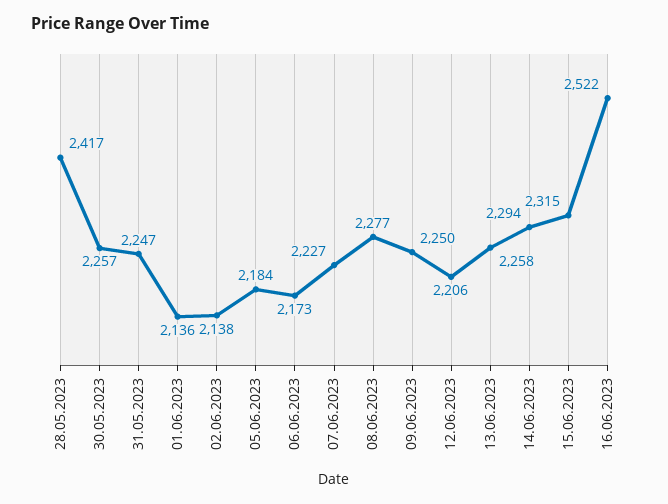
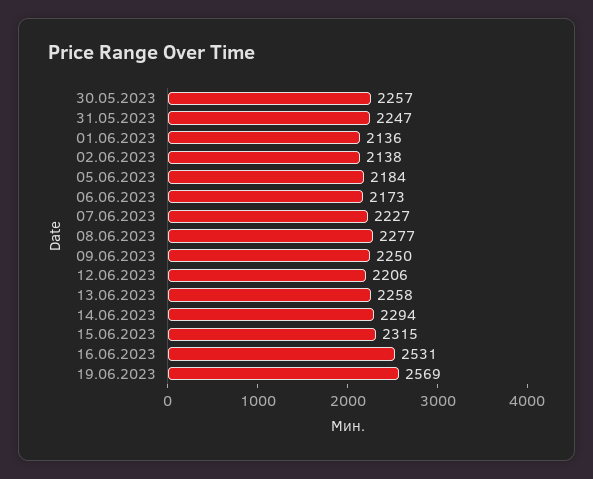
28.05.2023: 2417 -> none
16.06.2023: 2522 -> 2531
19.06.2023: none -> 2569

